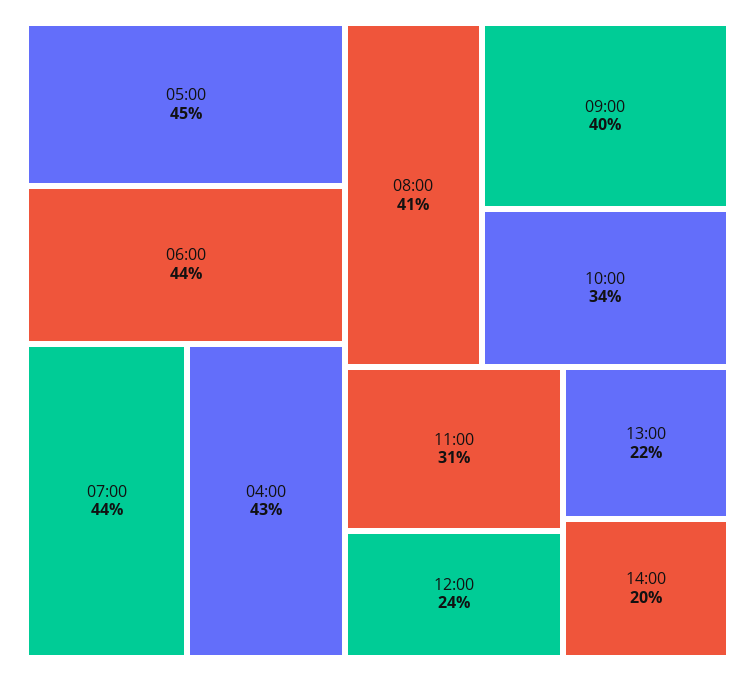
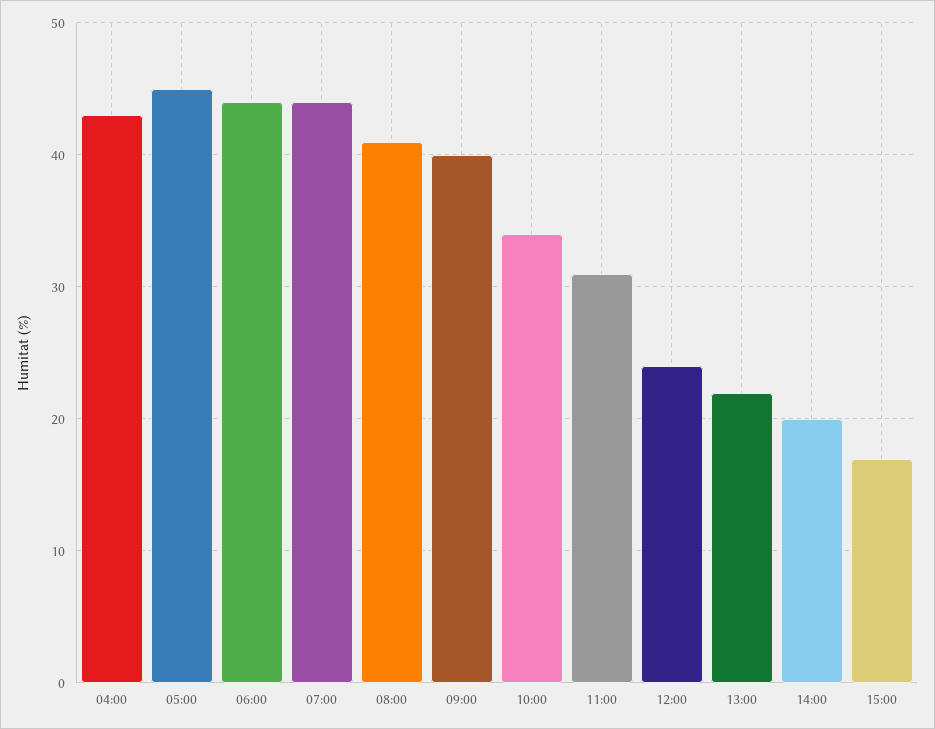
15:00: none -> 17

